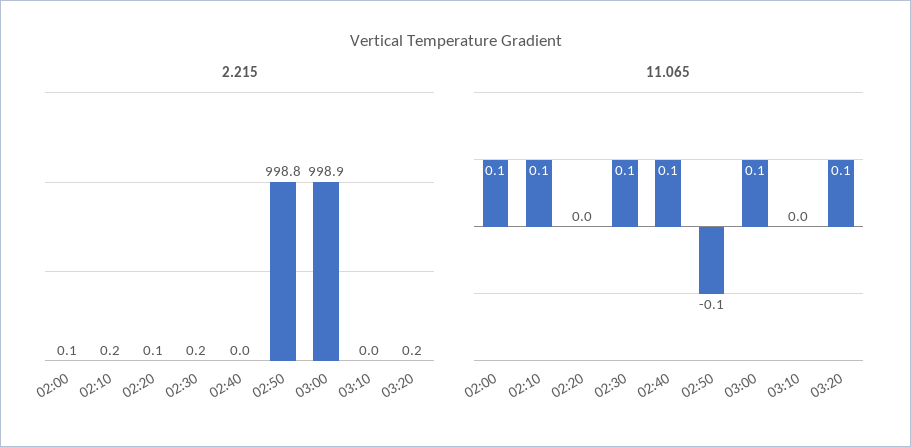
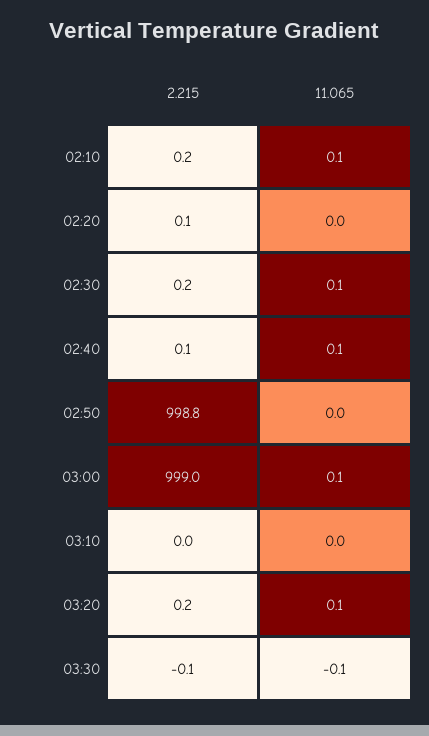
2.215, 02:00: 0.1 -> none
2.215, 02:40: 0 -> 0.1
2.215, 03:00: 998.9 -> 999
11.065, 02:00: 0.1 -> none
11.065, 02:50: -0.1 -> 0
2.215, 03:30: none -> -0.1
11.065, 03:30: none -> -0.1

